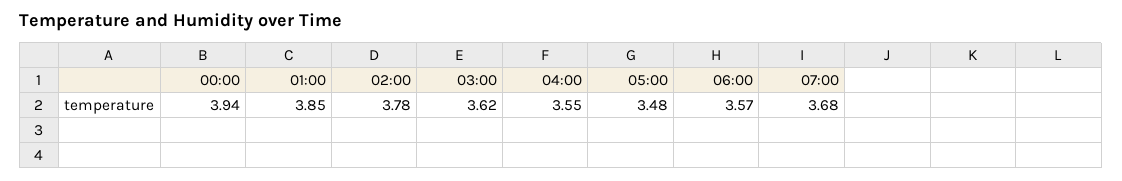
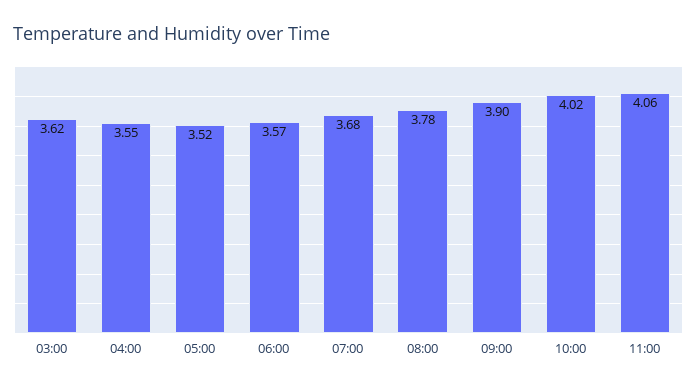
00:00: 3.94 -> none
01:00: 3.85 -> none
02:00: 3.78 -> none
05:00: 3.48 -> 3.52
08:00: none -> 3.78
09:00: none -> 3.9
10:00: none -> 4.02
11:00: none -> 4.06

